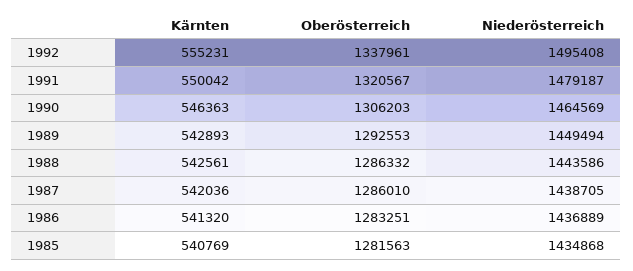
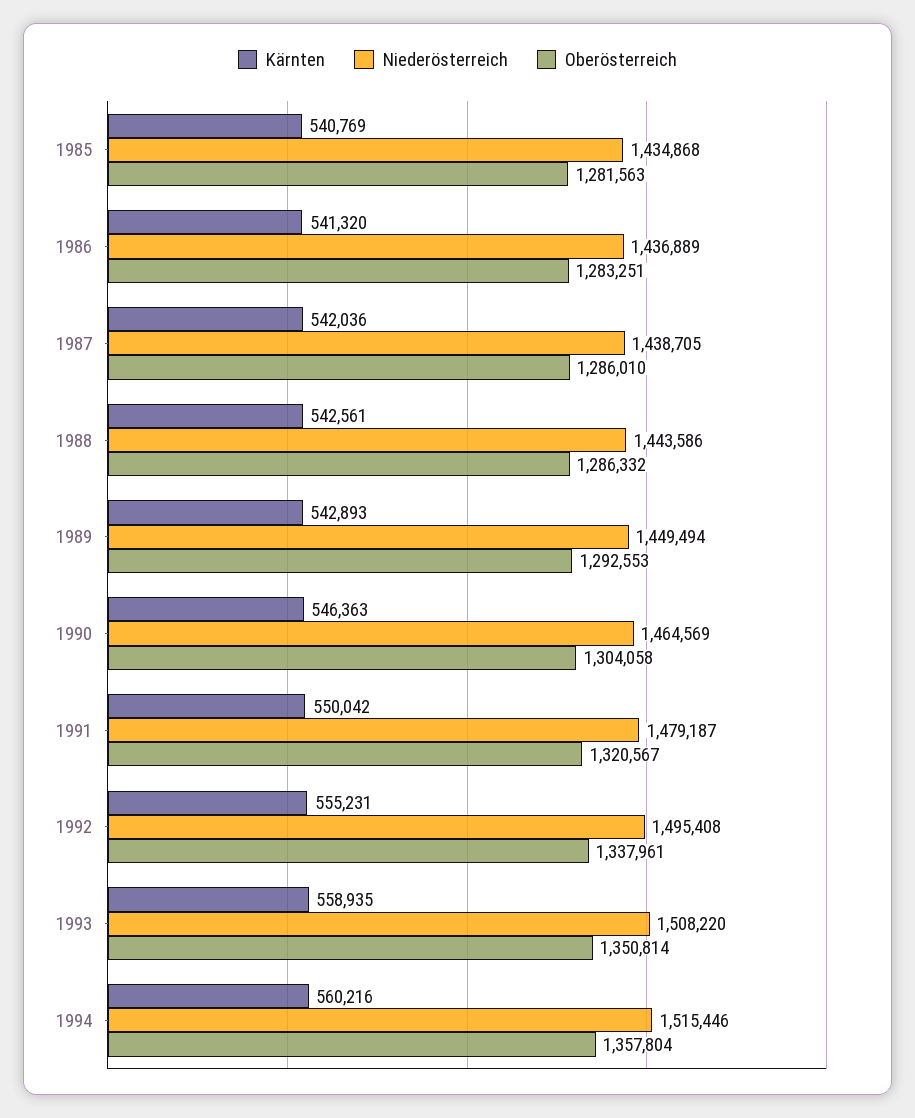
Oberösterreich, 1990: 1306203 -> 1304058
Kärnten, 1993: none -> 558935
Niederösterreich, 1993: none -> 1508220
Oberösterreich, 1993: none -> 1350814
Kärnten, 1994: none -> 560216
Niederösterreich, 1994: none -> 1515446
Oberösterreich, 1994: none -> 1357804

